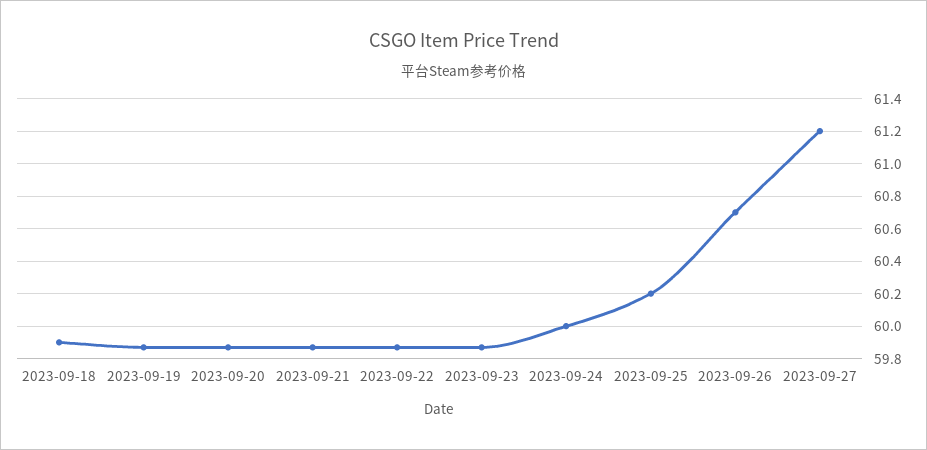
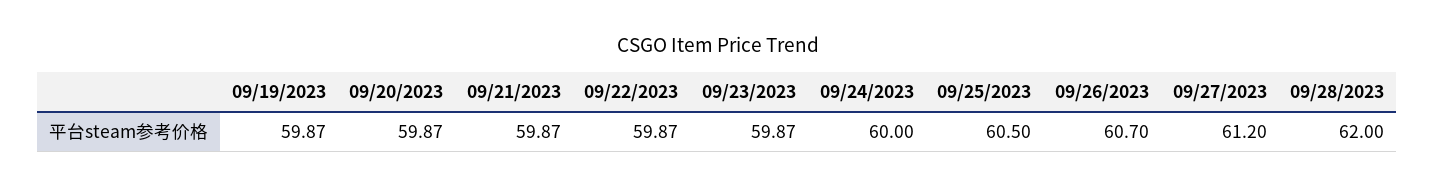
2023-09-18: 59.9 -> none
2023-09-25: 60.2 -> 60.5
09/28/2023: none -> 62

